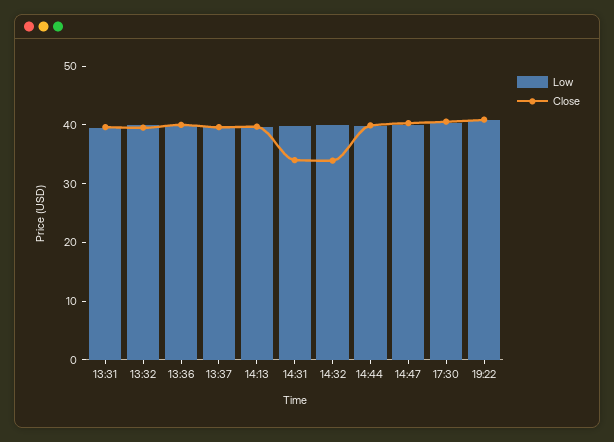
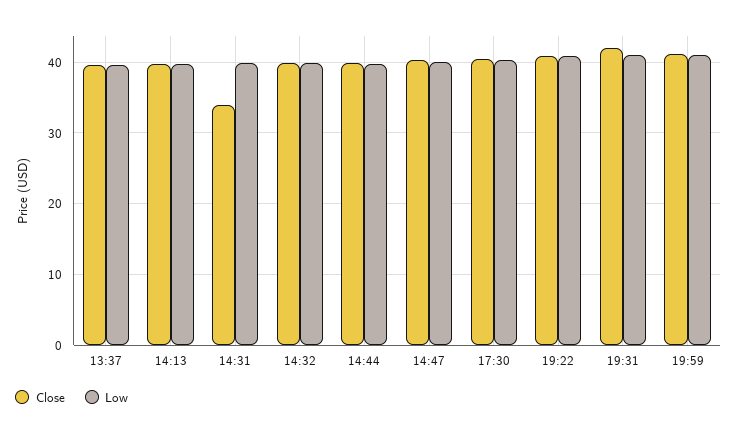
Low, 13:31: 40 -> none
Close, 13:31: 40 -> none
Low, 13:32: 40 -> none
Close, 13:32: 40 -> none
Low, 13:36: 40 -> none
Close, 13:36: 40 -> none
Close, 14:32: 34 -> 40
Close, 19:31: none -> 42
Low, 19:31: none -> 41
Close, 19:59: none -> 41
Low, 19:59: none -> 41

